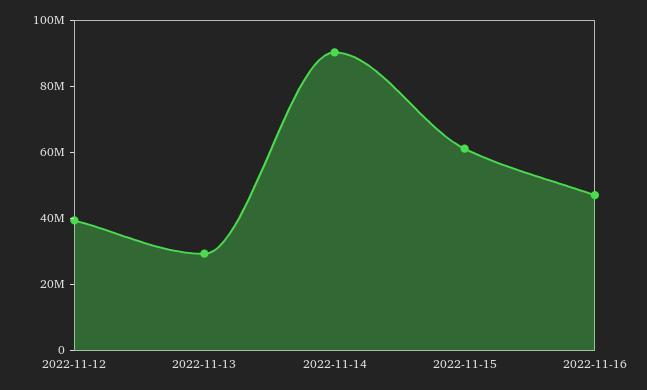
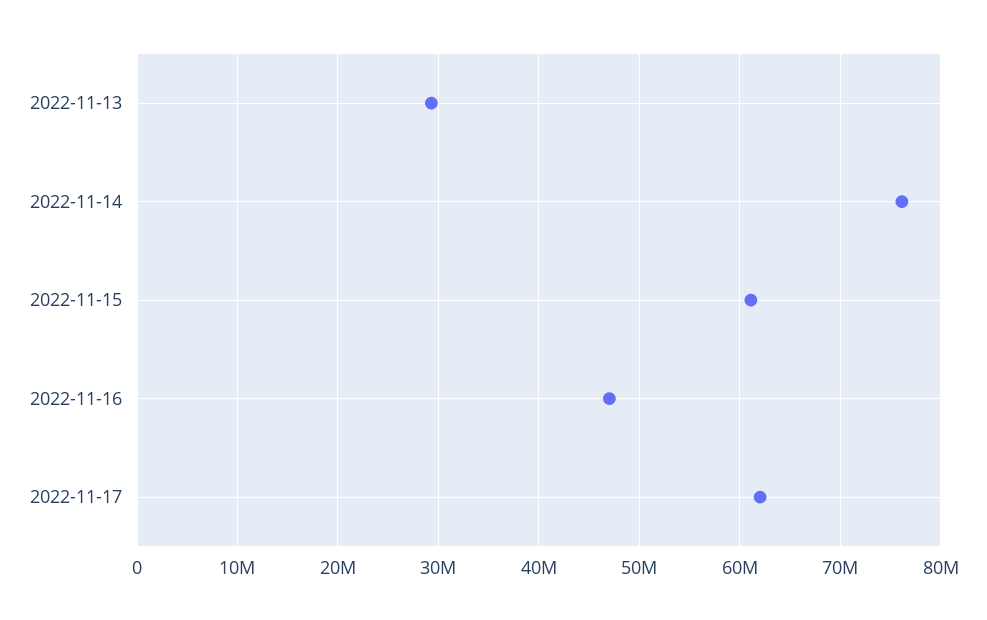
2022-11-12: 40000000 -> none
2022-11-14: 90000000 -> 76000000
2022-11-17: none -> 62000000

